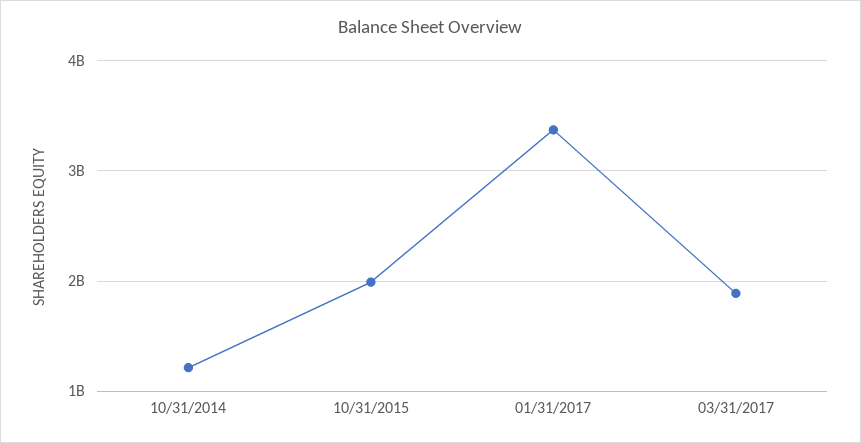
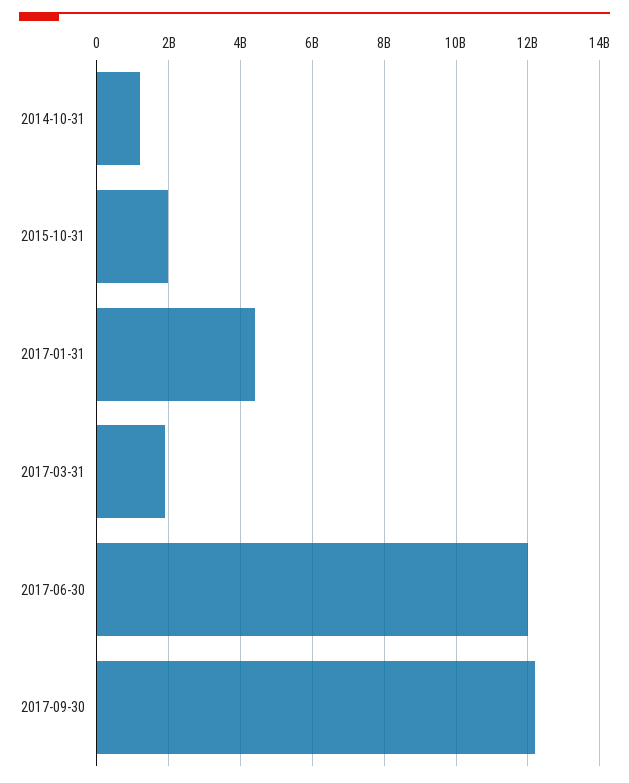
01/31/2017: 3400000000 -> 4400000000
2017-06-30: none -> 12000000000
2017-09-30: none -> 12200000000

